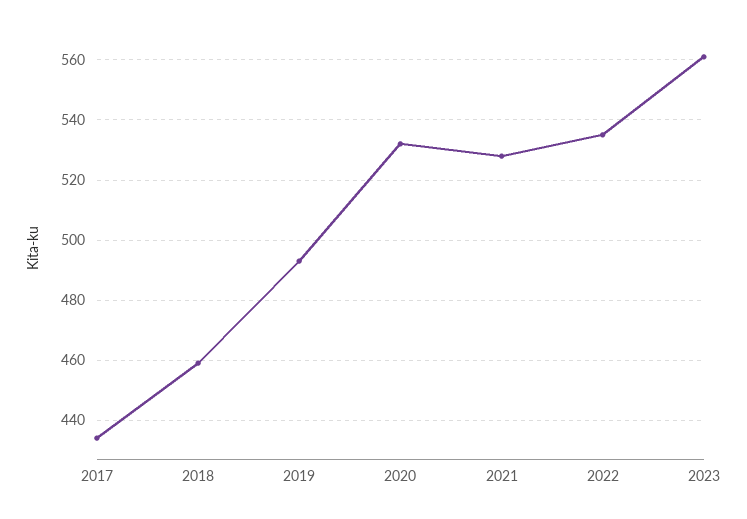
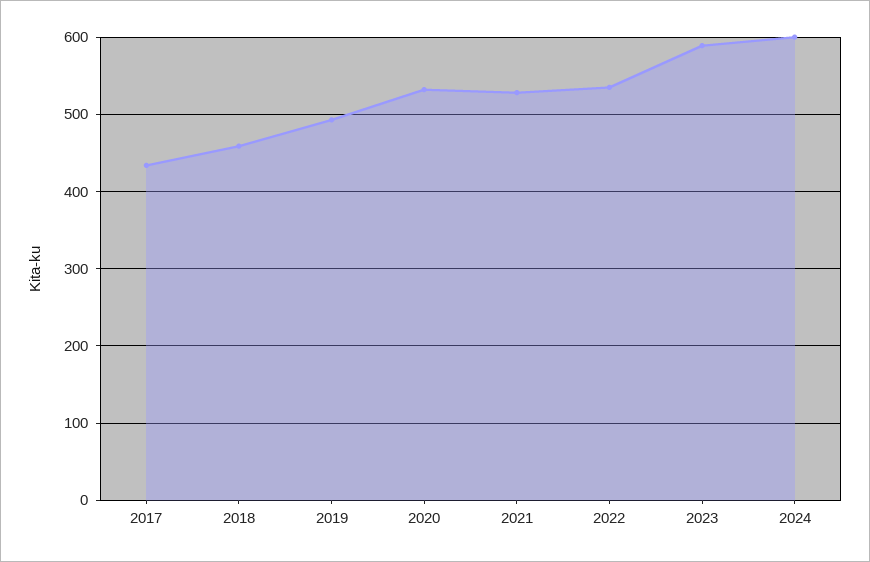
2023: 560 -> 590
2024: none -> 600

